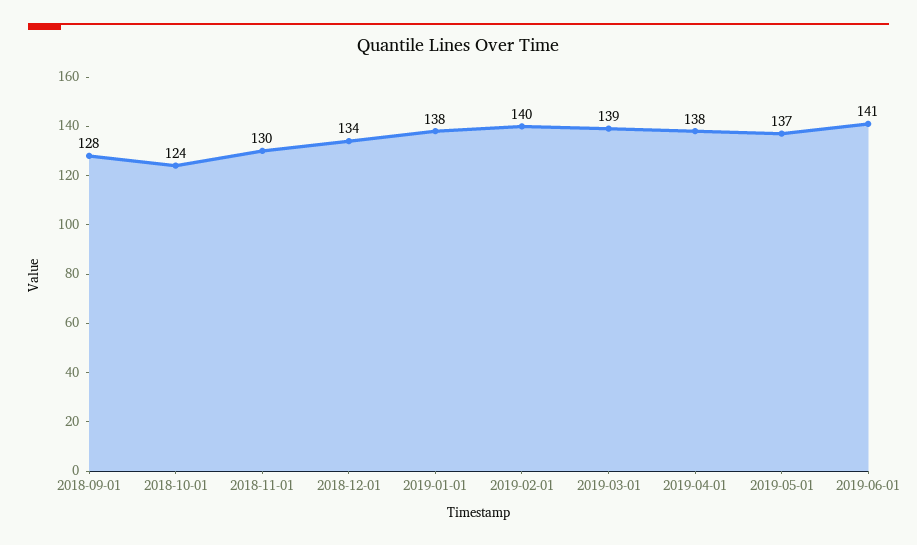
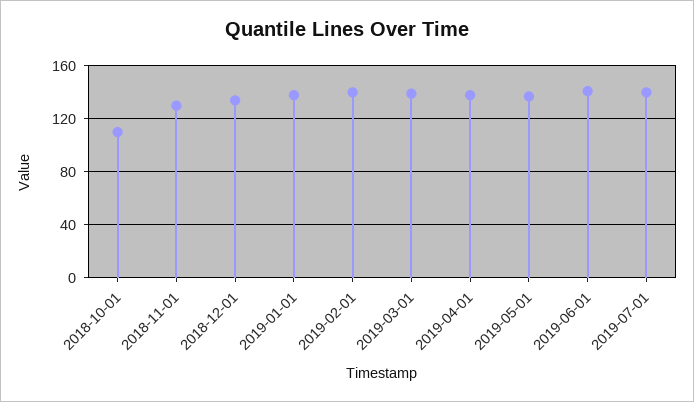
2018-09-01: 128 -> none
2018-10-01: 124 -> 110
2019-07-01: none -> 140

